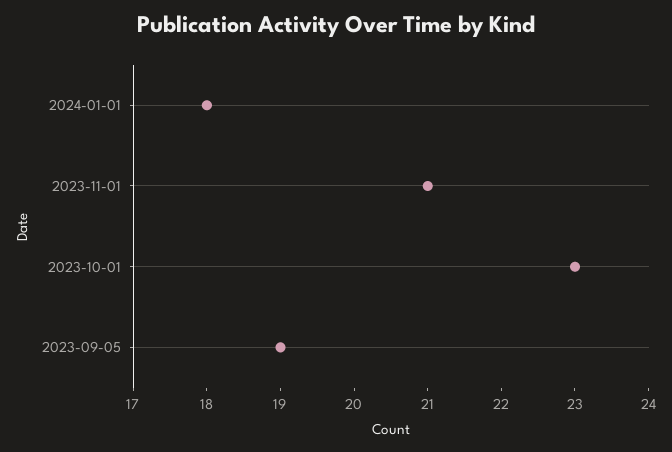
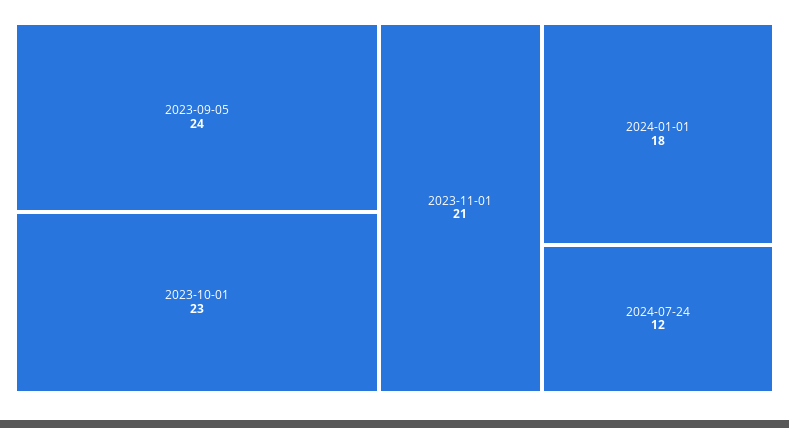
2023-09-05: 19 -> 24
2024-07-24: none -> 12

